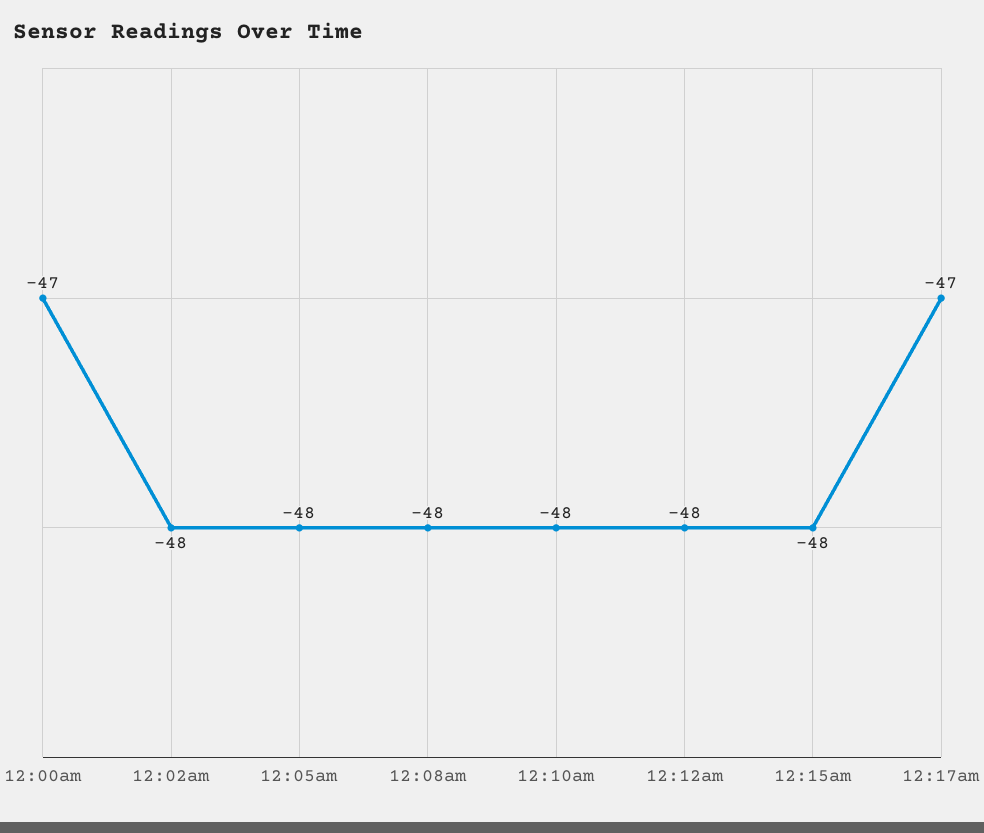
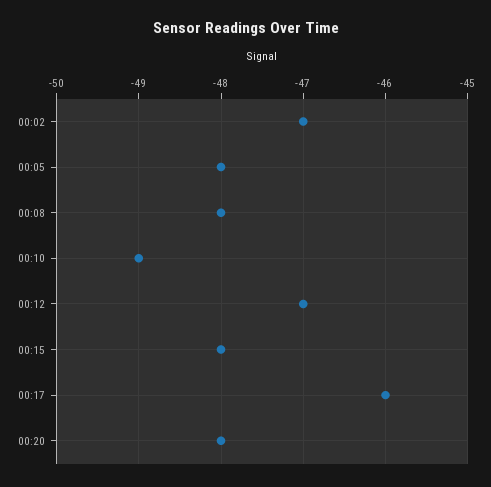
12:00am: -47 -> none
12:02am: -48 -> -47
12:10am: -48 -> -49
12:12am: -48 -> -47
12:17am: -47 -> -46
00:20: none -> -48

